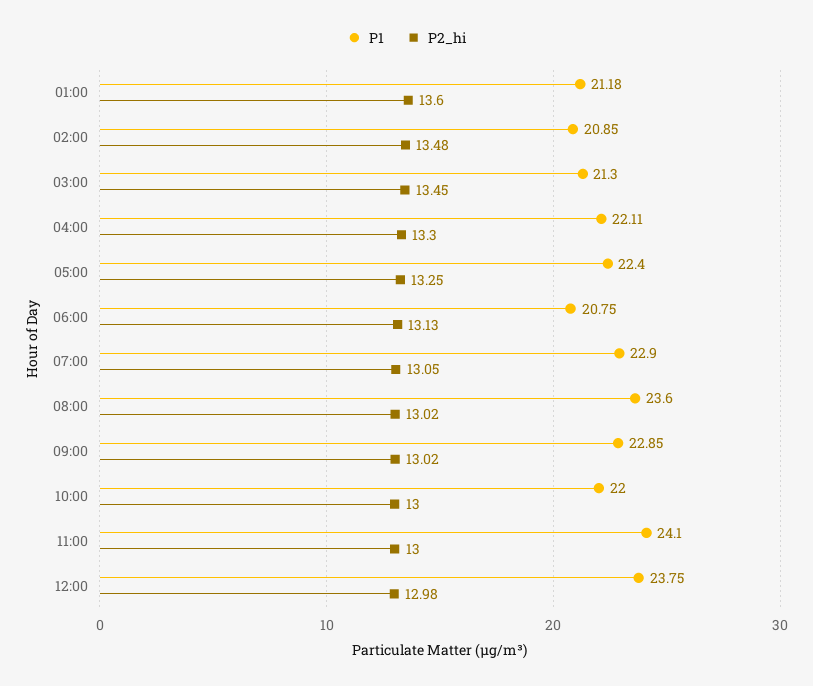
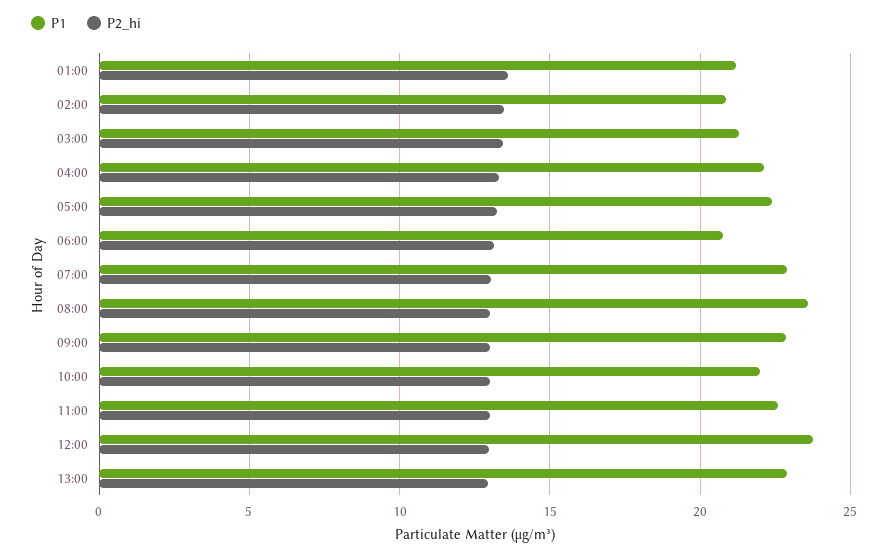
P1, 11:00: 24.1 -> 22.5
P1, 13:00: none -> 23
P2_hi, 13:00: none -> 13

